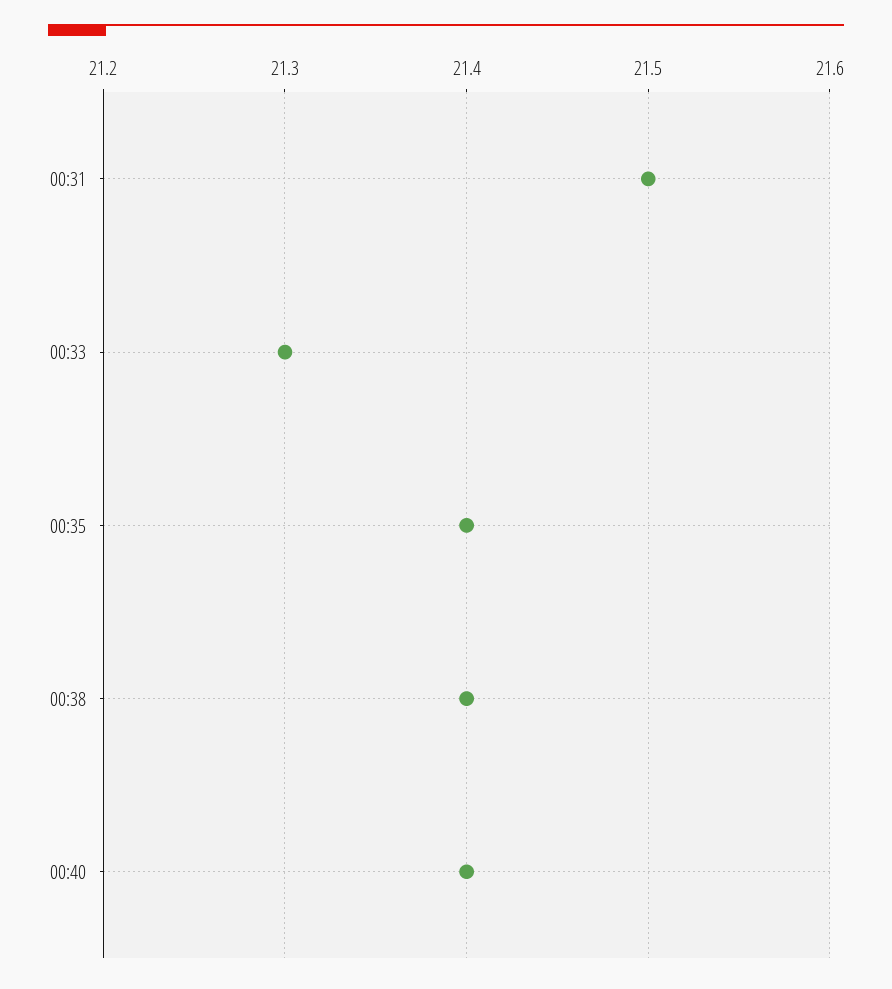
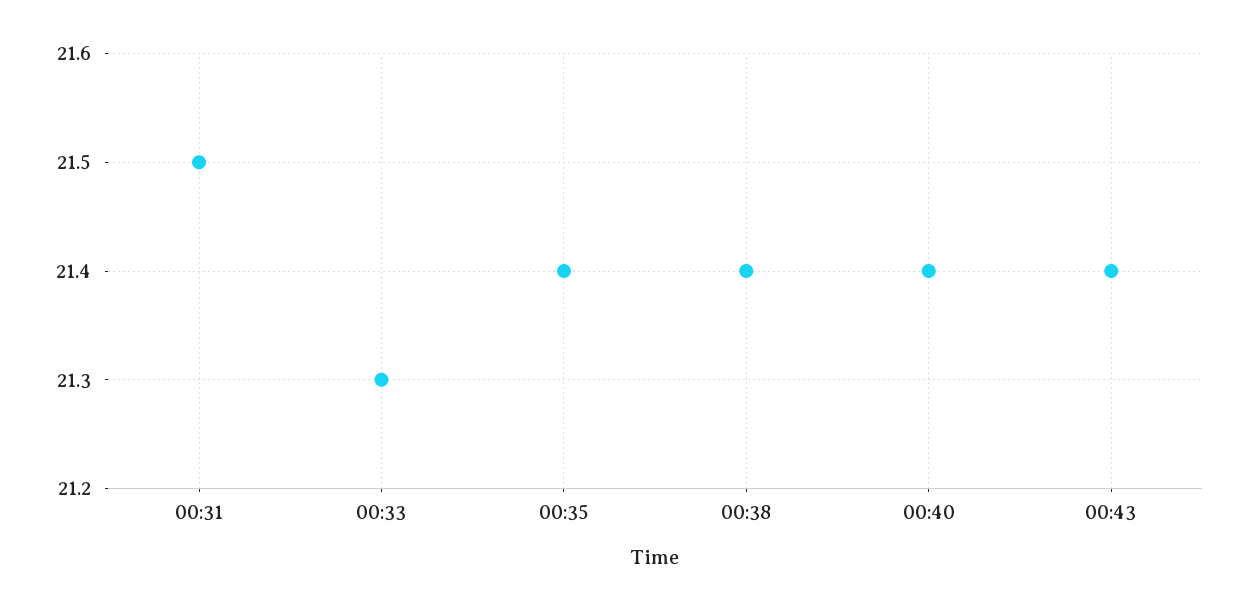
00:43: none -> 21.4

